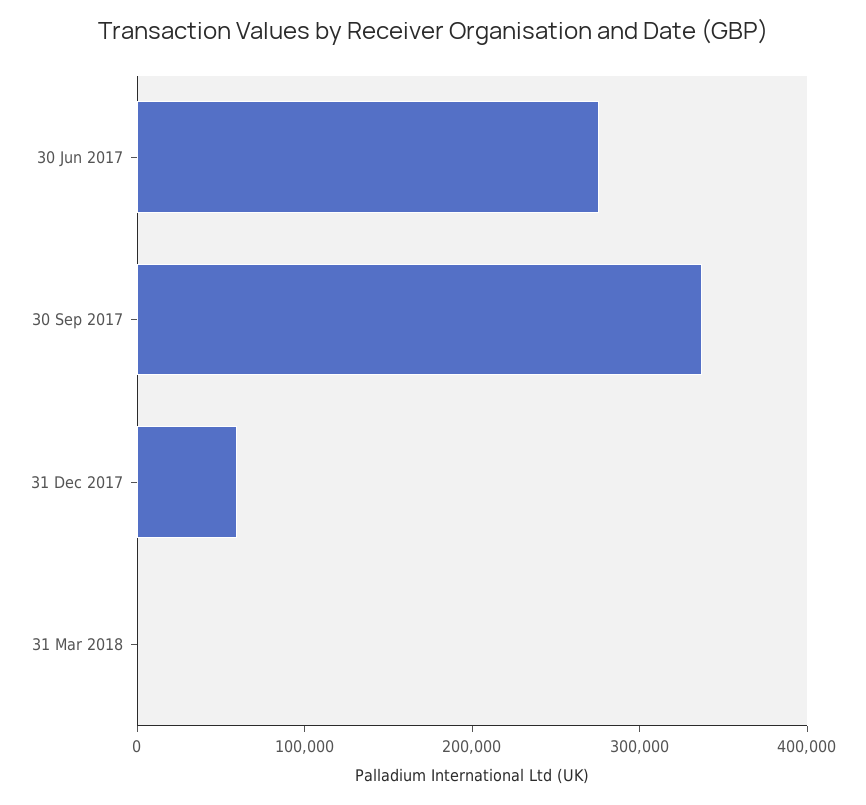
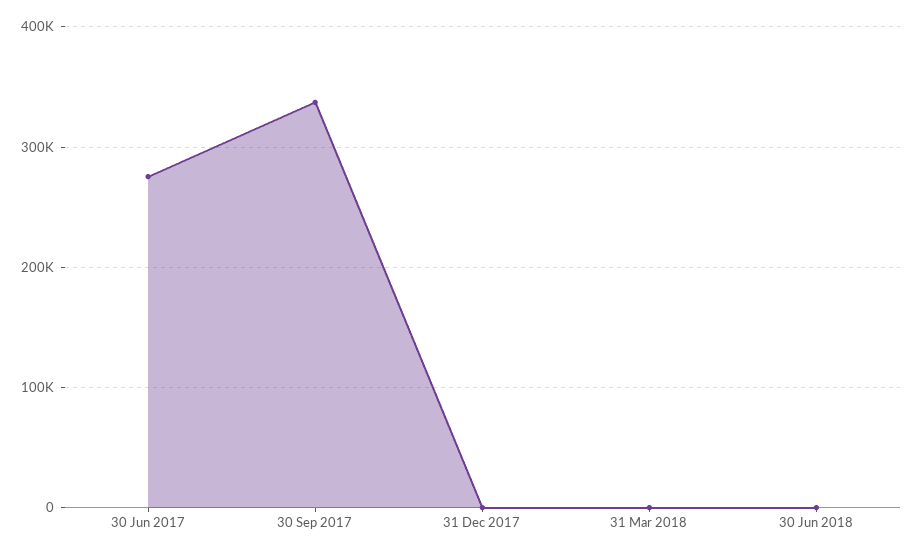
31 Dec 2017: 60000 -> 0
30 Jun 2018: none -> 0

